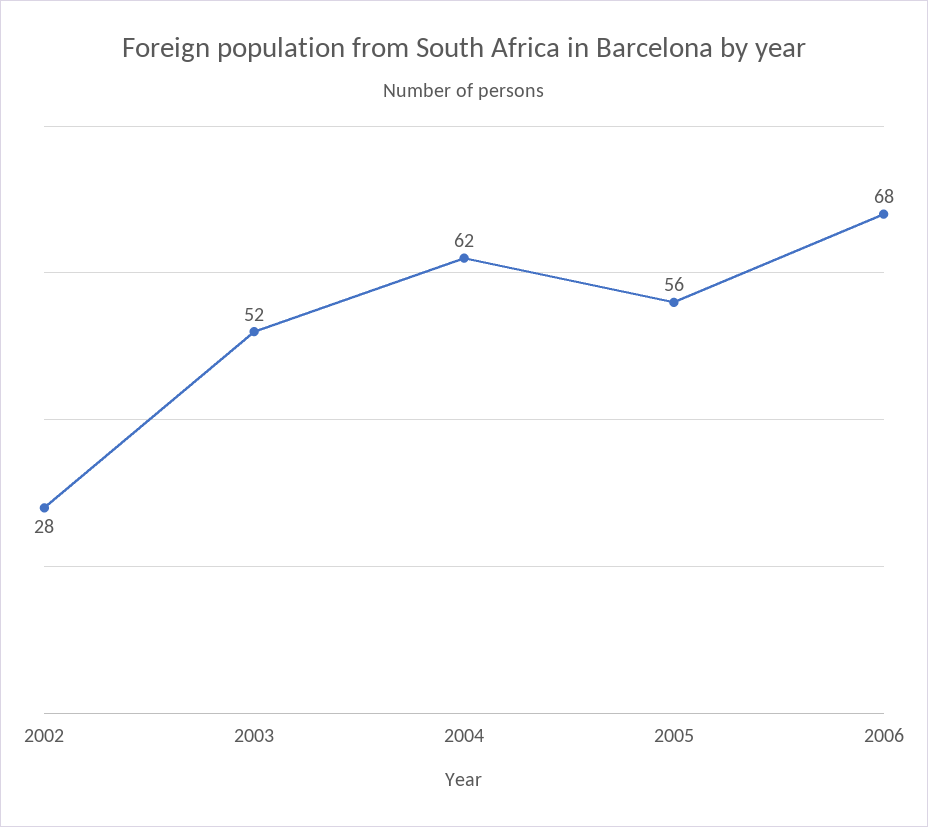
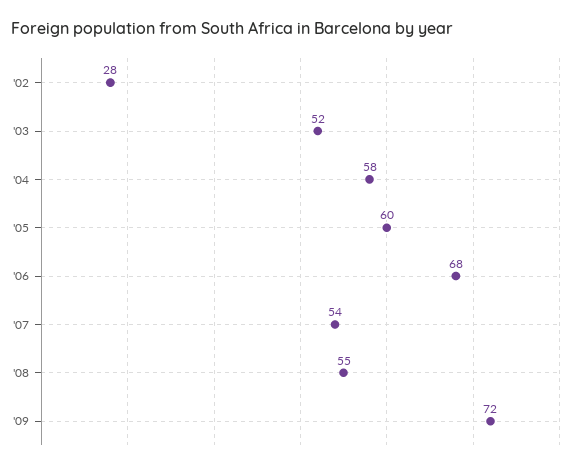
2004: 62 -> 58
2005: 56 -> 60
'07: none -> 54
'08: none -> 55
'09: none -> 72

